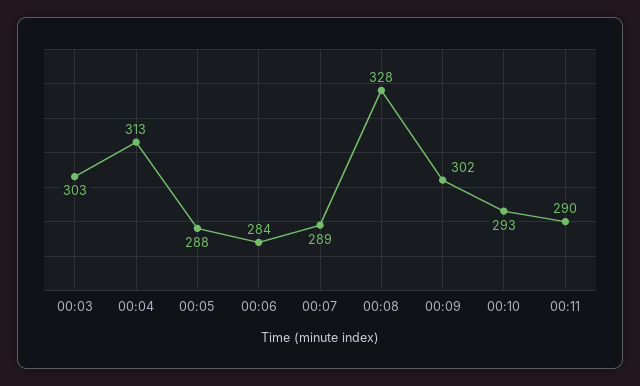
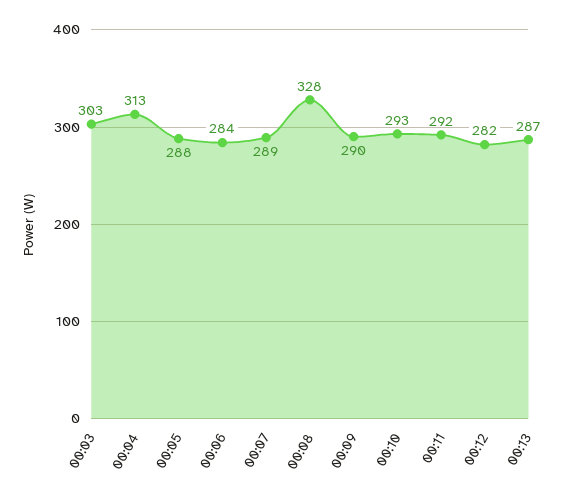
00:09: 302 -> 290
00:11: 290 -> 292
00:12: none -> 282
00:13: none -> 287

